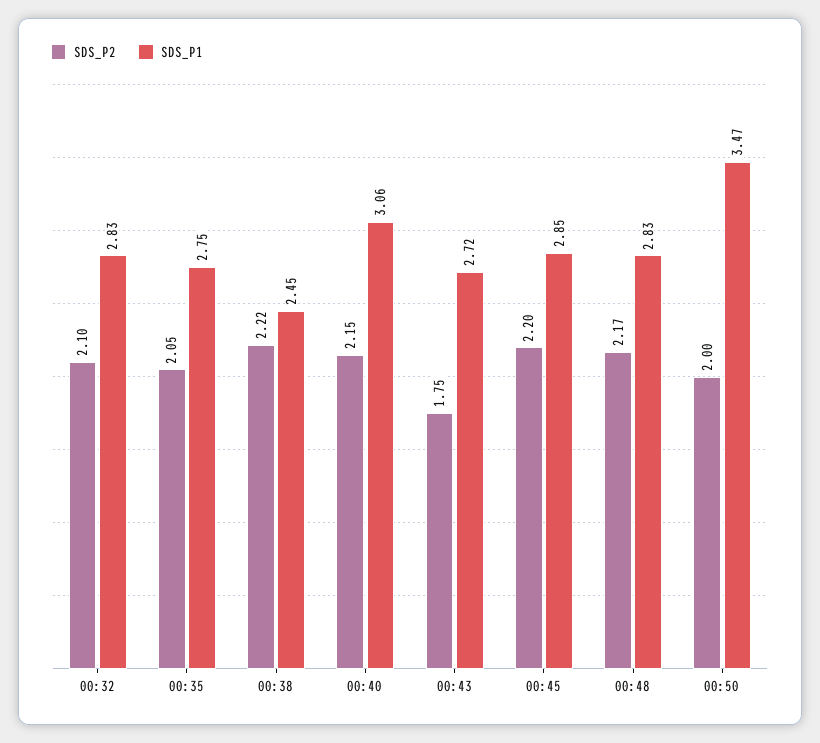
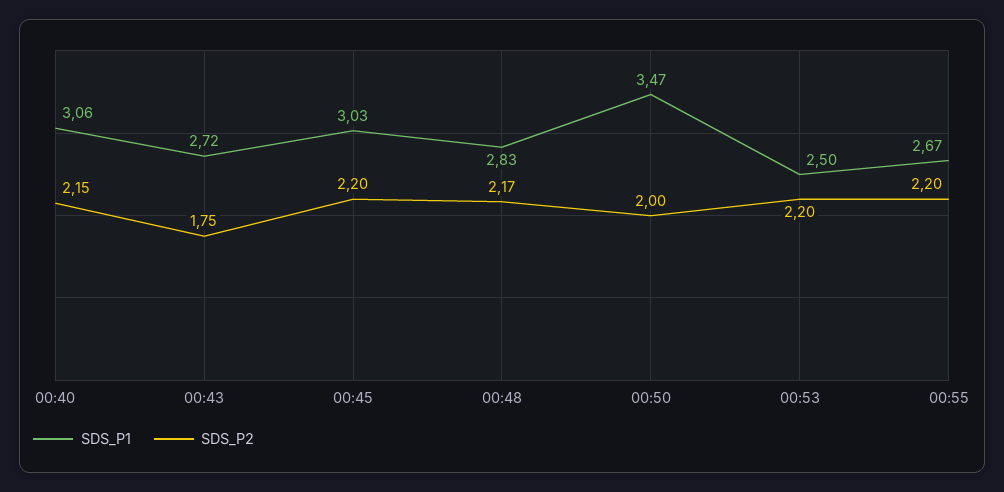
SDS_P2, 00:32: 2.1 -> none
SDS_P1, 00:32: 2.83 -> none
SDS_P2, 00:35: 2.05 -> none
SDS_P1, 00:35: 2.75 -> none
SDS_P2, 00:38: 2.22 -> none
SDS_P1, 00:38: 2.45 -> none
SDS_P1, 00:45: 2.85 -> 3.03
SDS_P1, 00:53: none -> 2.5
SDS_P2, 00:53: none -> 2.2
SDS_P1, 00:55: none -> 2.67
SDS_P2, 00:55: none -> 2.2

